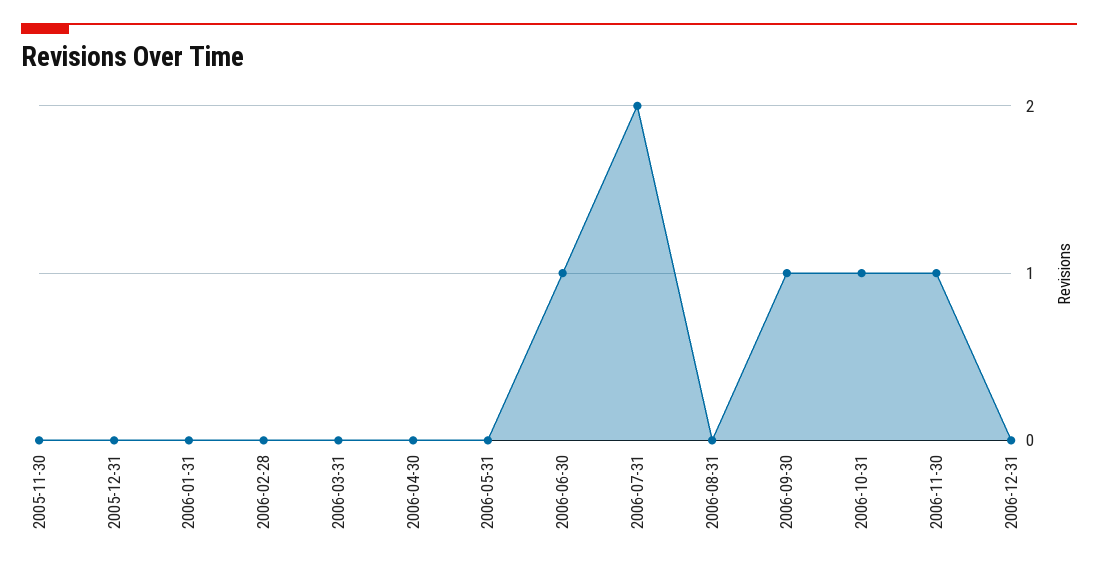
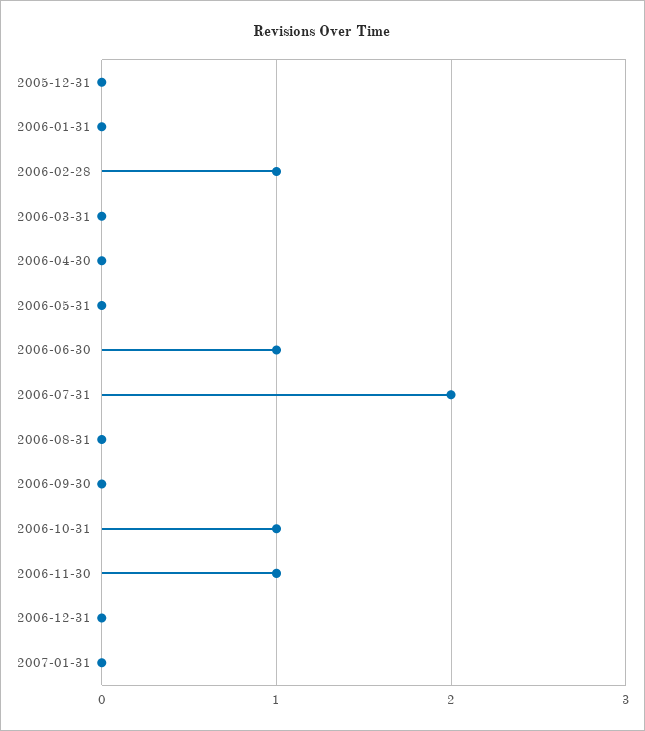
2005-11-30: 0 -> none
2006-02-28: 0 -> 1
2006-09-30: 1 -> 0
2007-01-31: none -> 0

